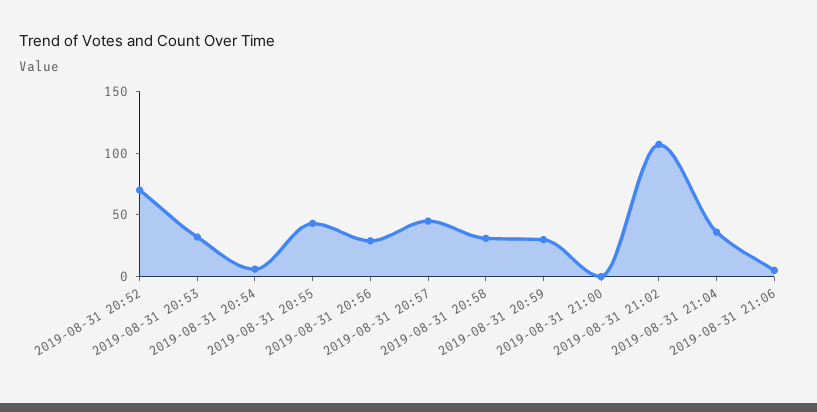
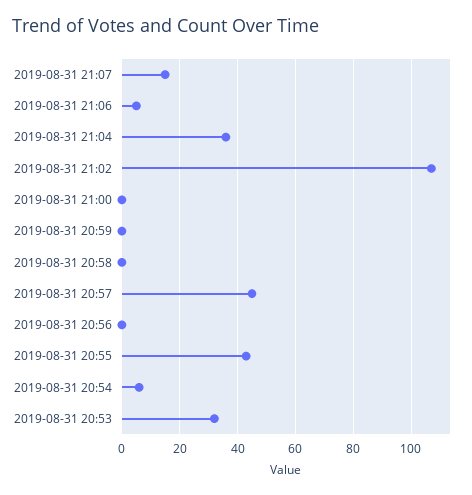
2019-08-31 20:52: 70 -> none
2019-08-31 20:56: 30 -> 0
2019-08-31 20:58: 30 -> 0
2019-08-31 20:59: 30 -> 0
2019-08-31 21:07: none -> 15

